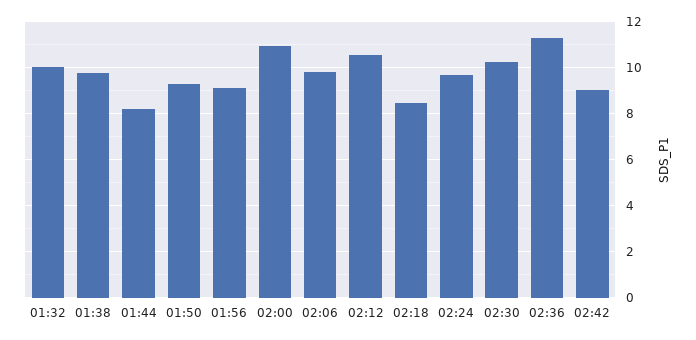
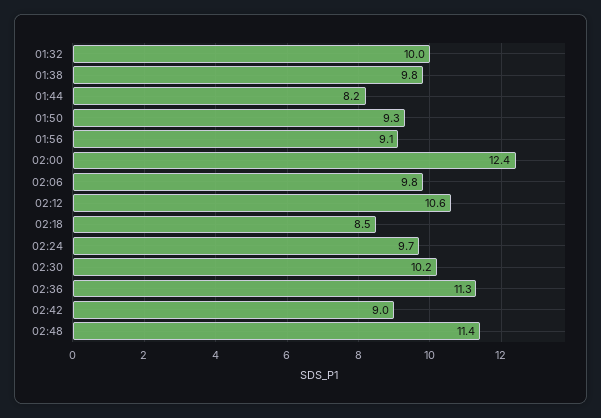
02:00: 11 -> 12.4
02:48: none -> 11.4

